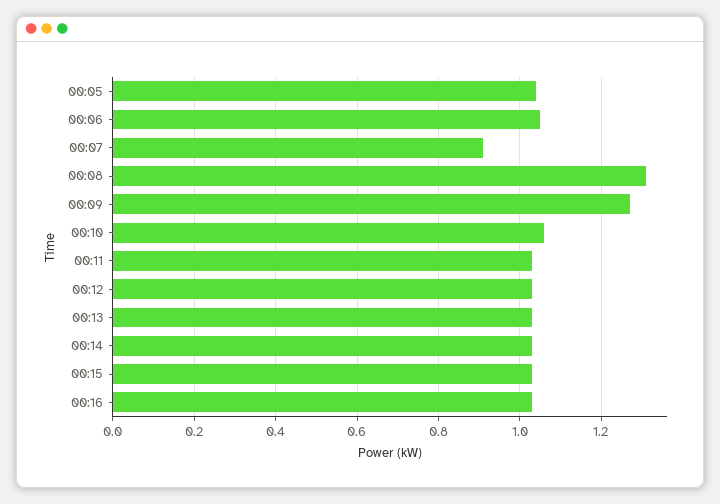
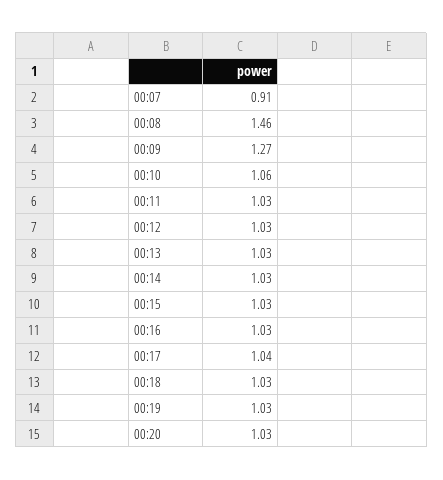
00:05: 1.05 -> none
00:06: 1.05 -> none
00:08: 1.3 -> 1.46
00:17: none -> 1.04
00:18: none -> 1.03
00:19: none -> 1.03
00:20: none -> 1.03

